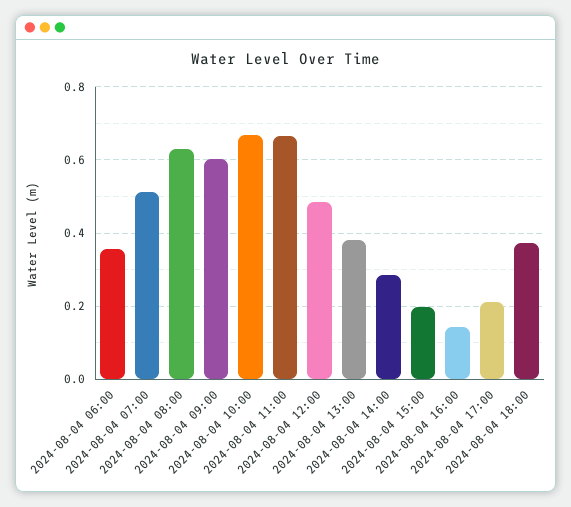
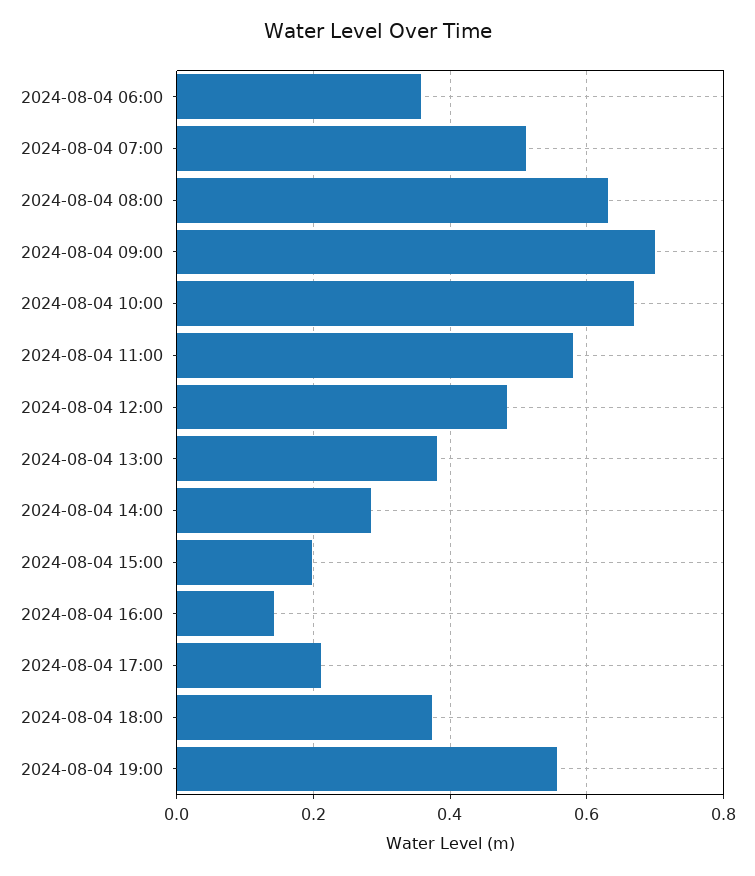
2024-08-04 09:00: 0.6 -> 0.7
2024-08-04 11:00: 0.66 -> 0.58
2024-08-04 19:00: none -> 0.56

